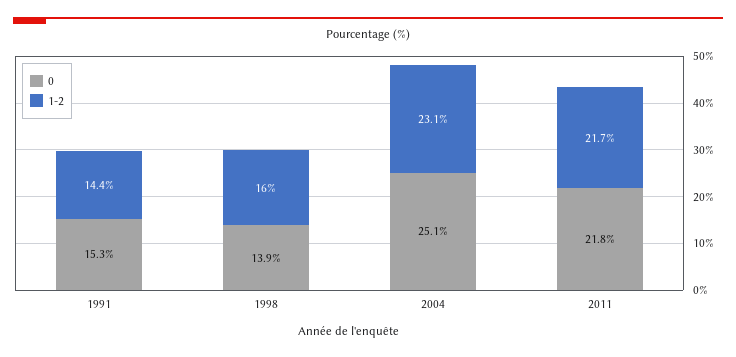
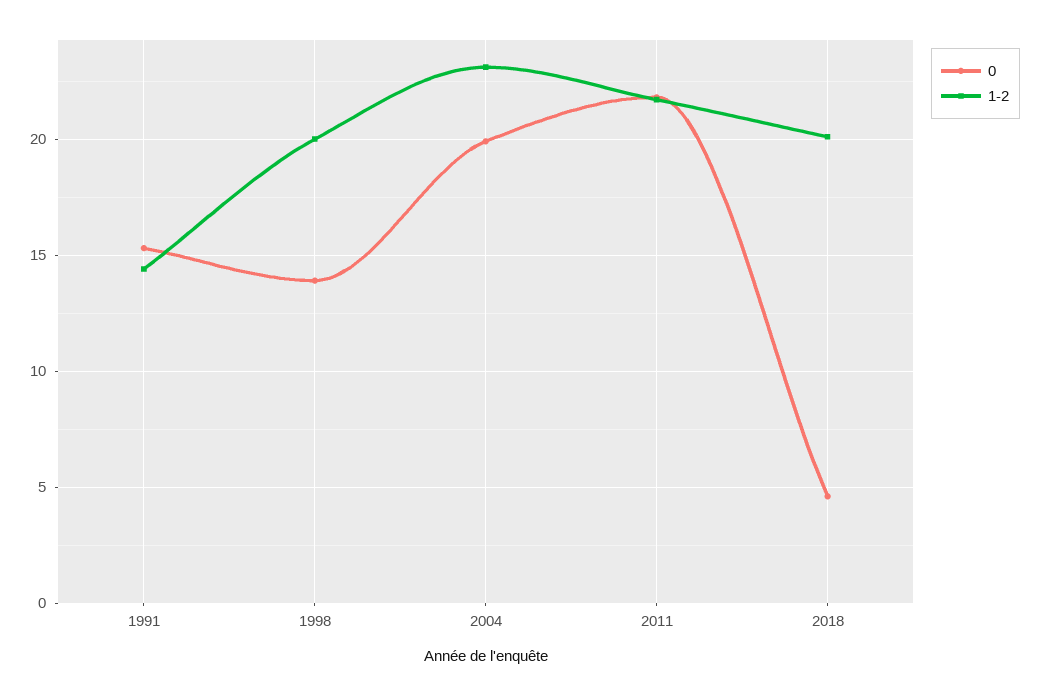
1-2, 1998: 16 -> 20
0, 2004: 25.1 -> 20
0, 2018: none -> 4.5
1-2, 2018: none -> 20

